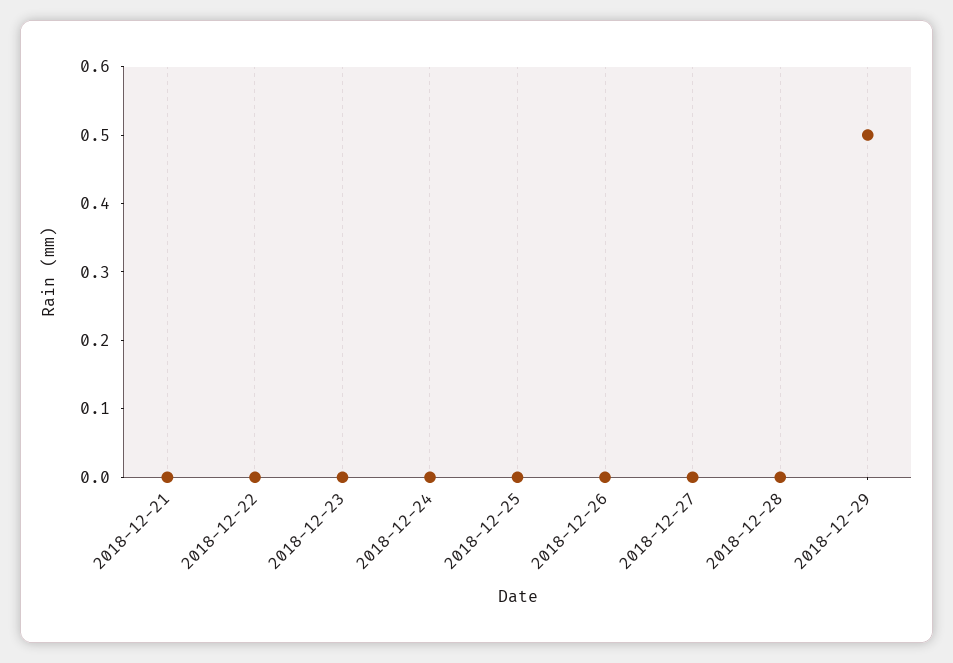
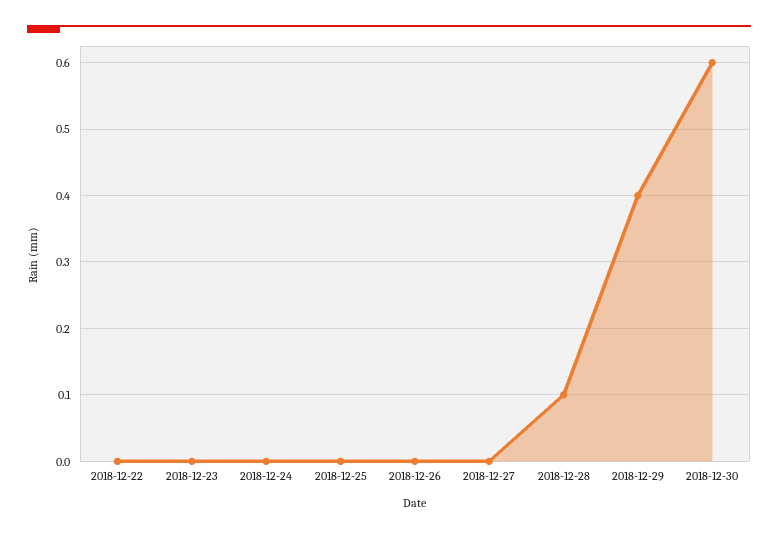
2018-12-21: 0 -> none
2018-12-28: 0 -> 0.1
2018-12-29: 0.5 -> 0.4
2018-12-30: none -> 0.6

